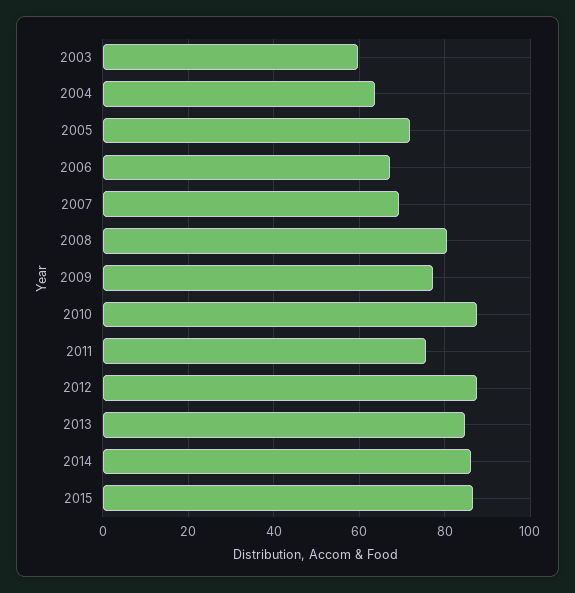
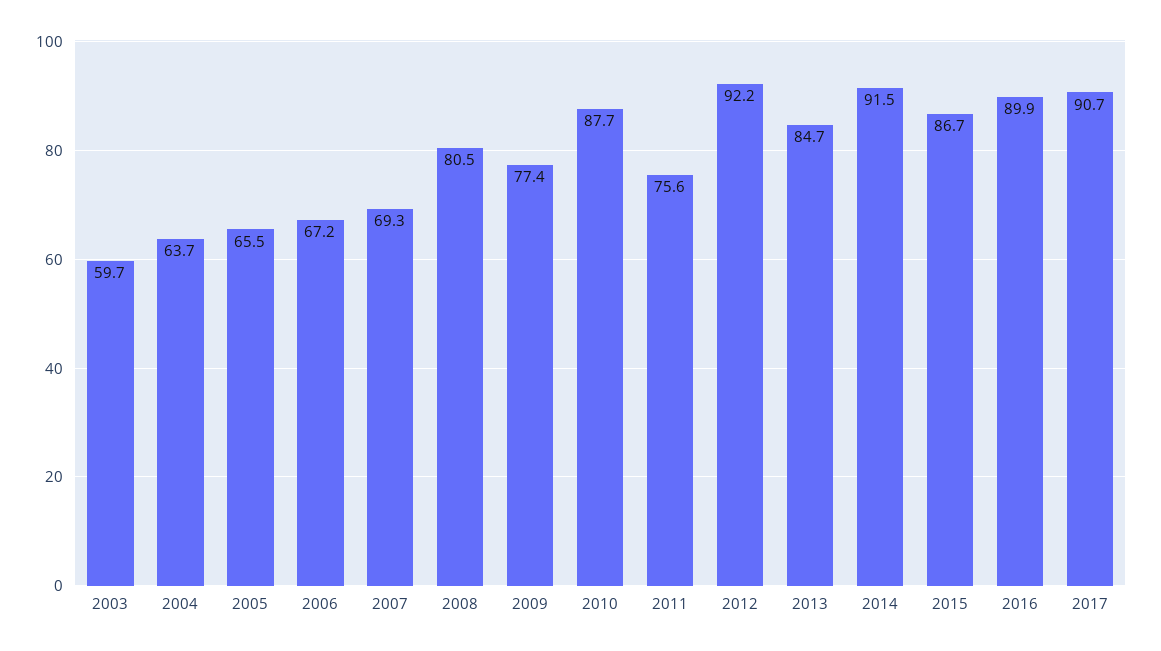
2005: 72 -> 65.5
2012: 88 -> 92.2
2014: 86 -> 91.5
2016: none -> 89.9
2017: none -> 90.7

